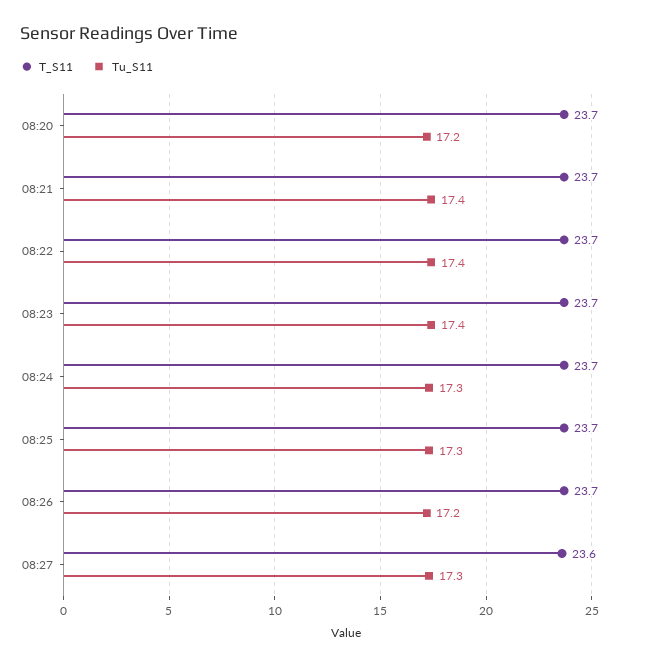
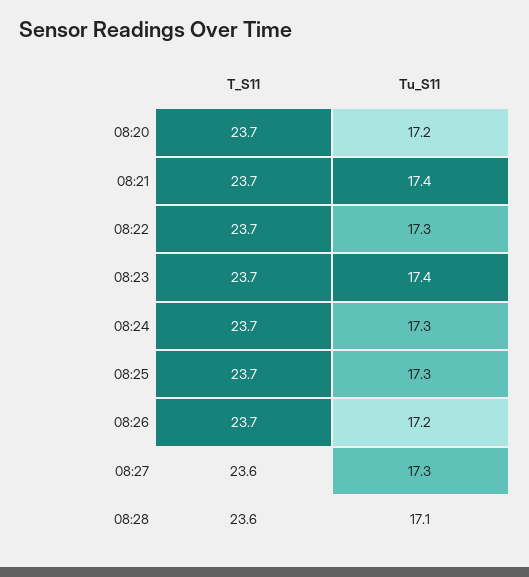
Tu_S11, 08:22: 17.4 -> 17.3
T_S11, 08:28: none -> 23.6
Tu_S11, 08:28: none -> 17.1

